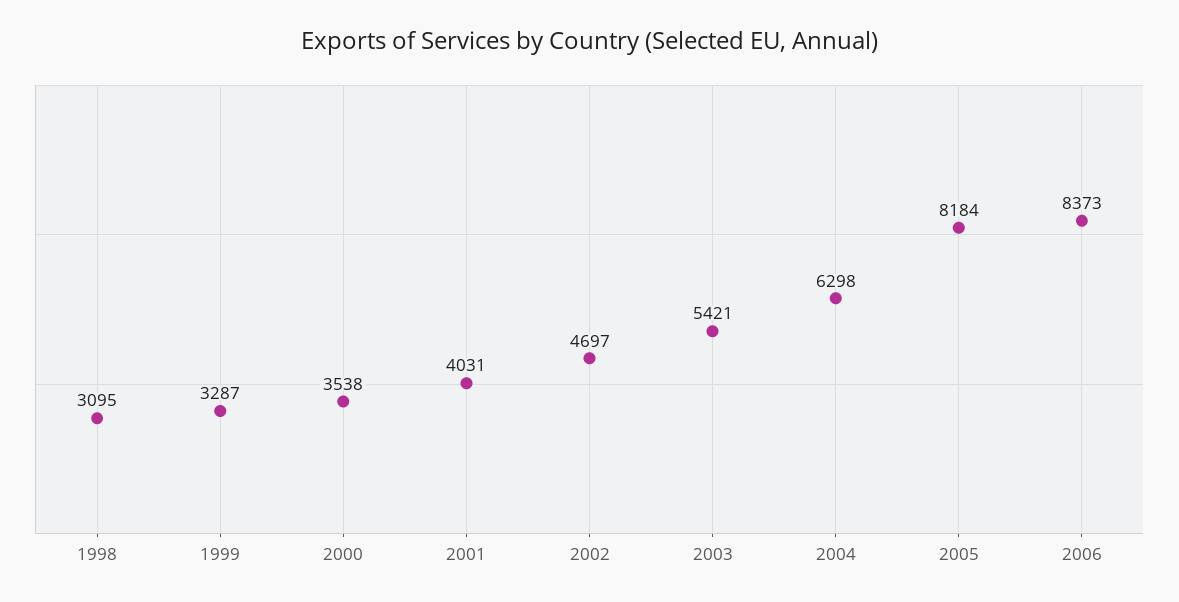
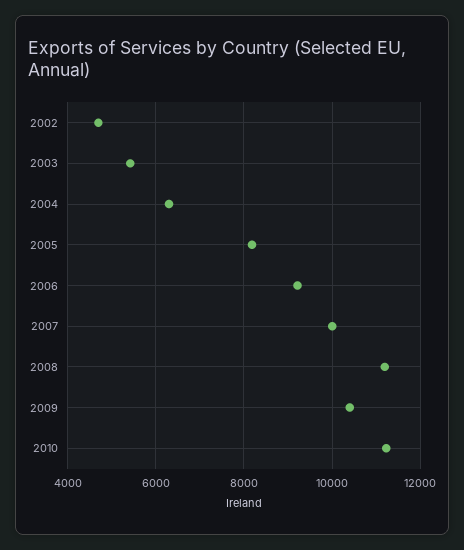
1998: 3095 -> none
1999: 3287 -> none
2000: 3538 -> none
2001: 4031 -> none
2006: 8373 -> 9200
2007: none -> 10000
2008: none -> 11200
2009: none -> 10400
2010: none -> 11200

